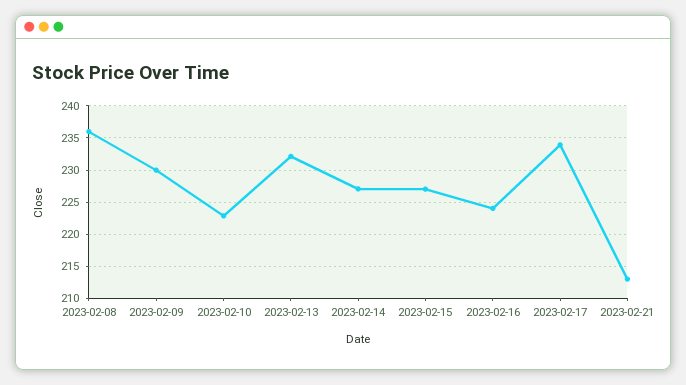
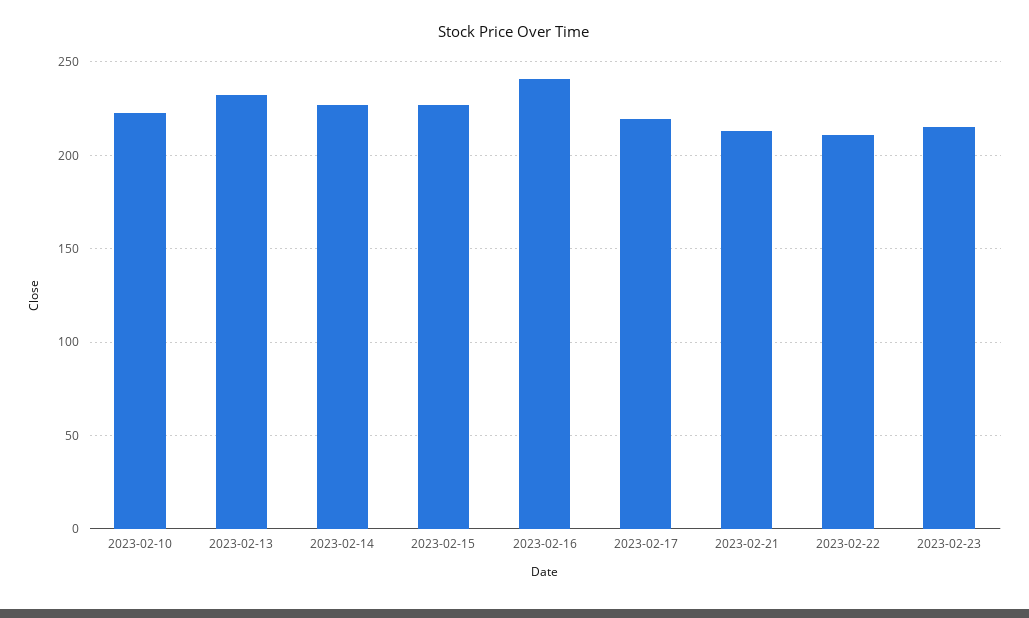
2023-02-08: 236 -> none
2023-02-09: 230 -> none
2023-02-16: 224 -> 240
2023-02-17: 234 -> 220
2023-02-22: none -> 210
2023-02-23: none -> 215

